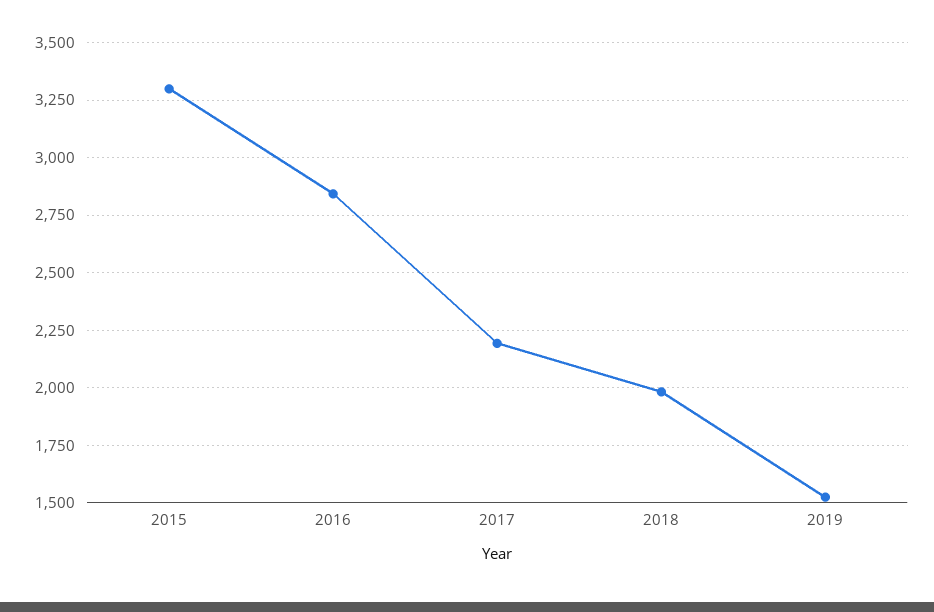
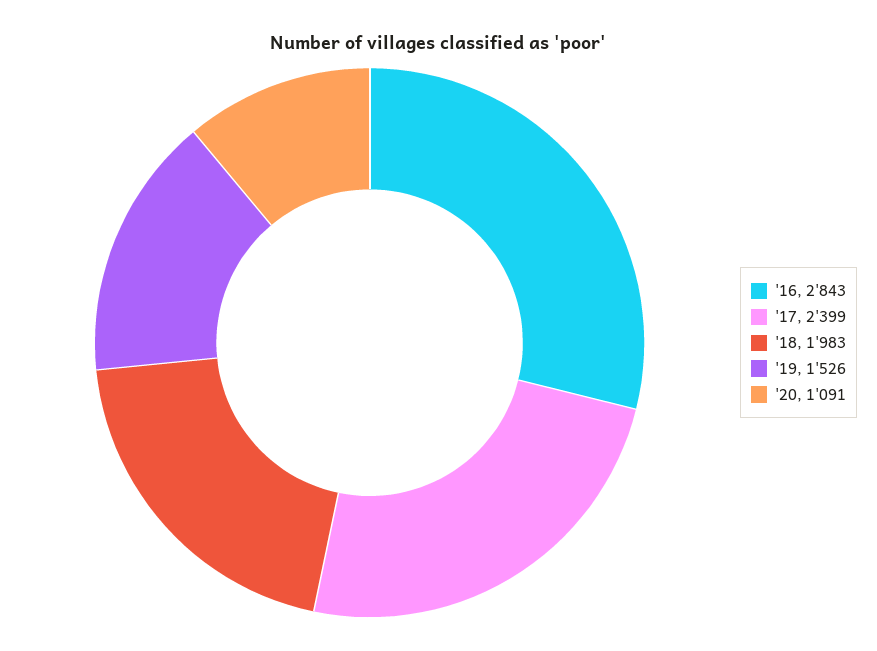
2015: 3300 -> none
2017: 2200 -> 2399
'20: none -> 1091

